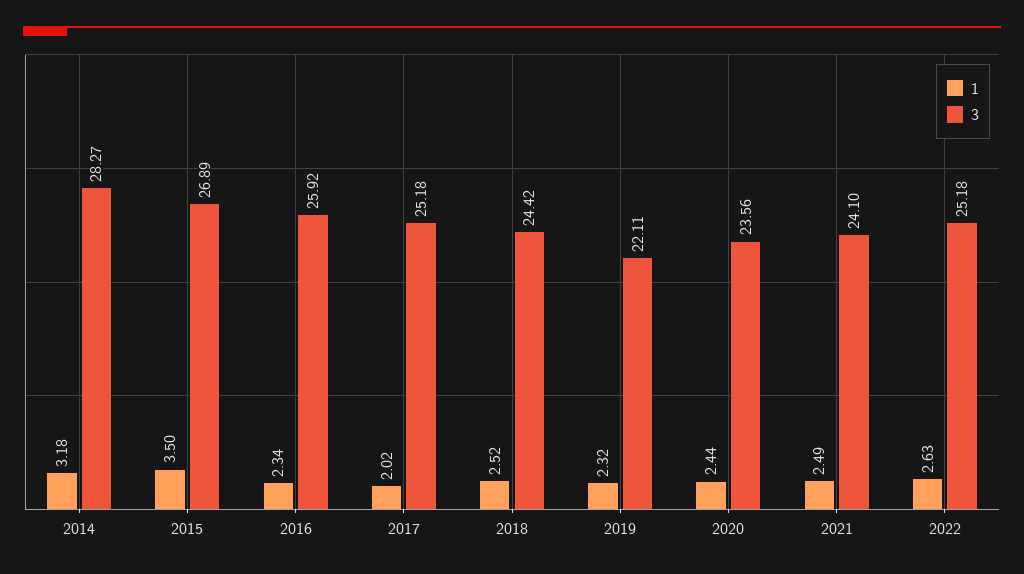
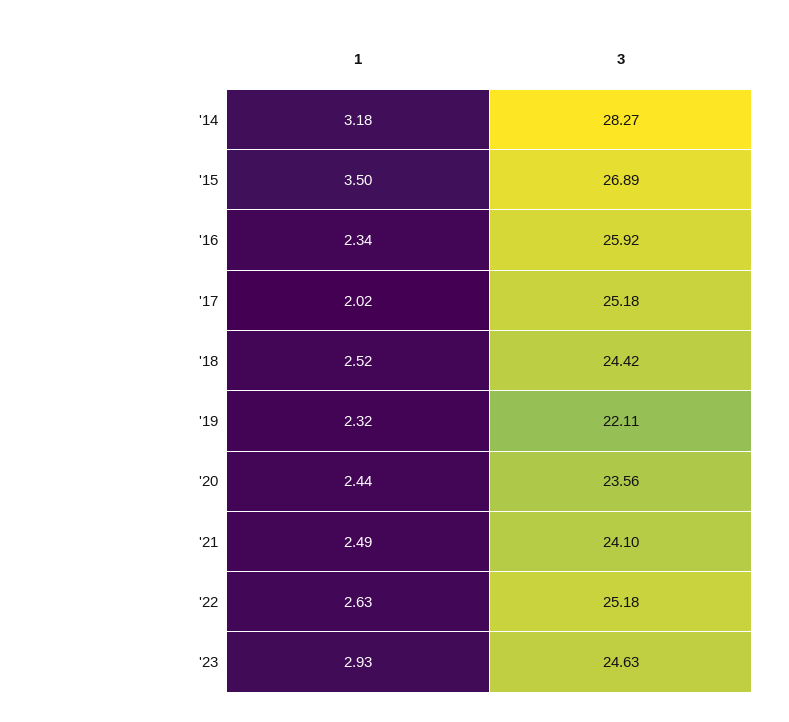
1, '23: none -> 2.93
3, '23: none -> 24.63

